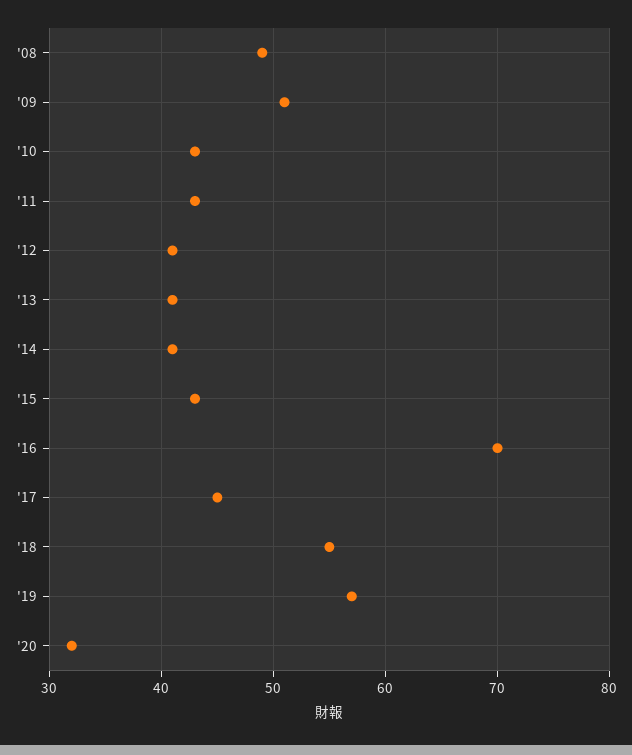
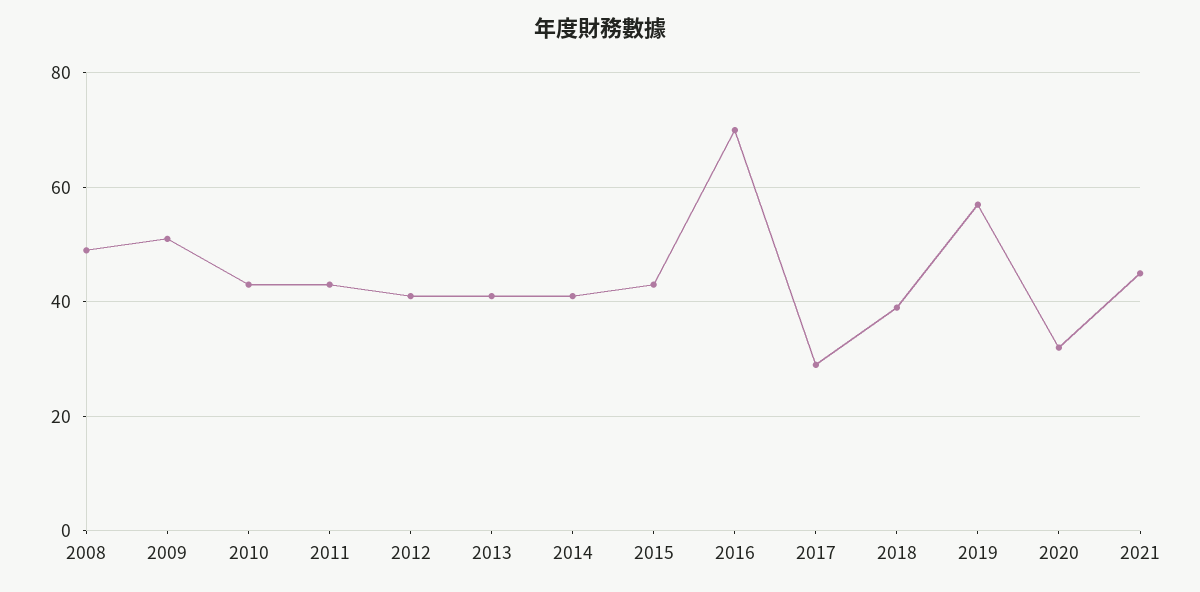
'17: 45 -> 30
'18: 55 -> 40
2021: none -> 45

